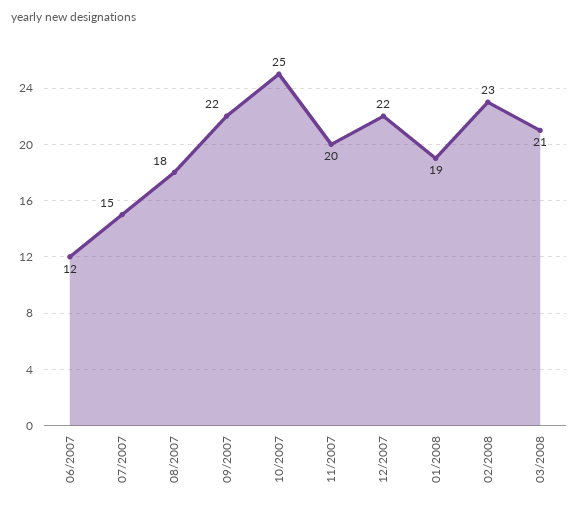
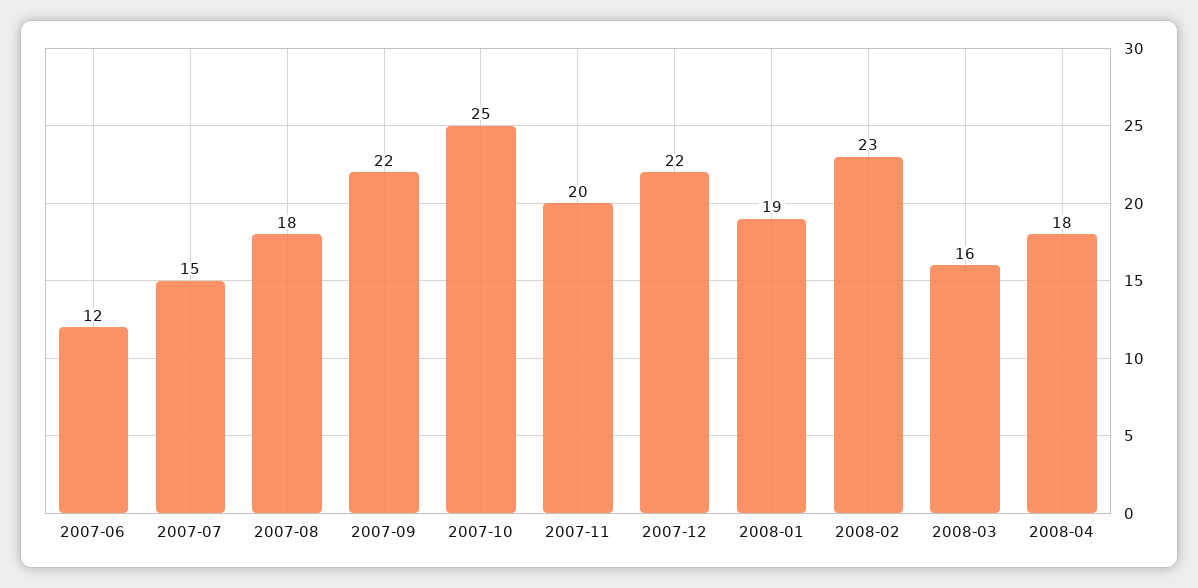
03/2008: 21 -> 16
2008-04: none -> 18

